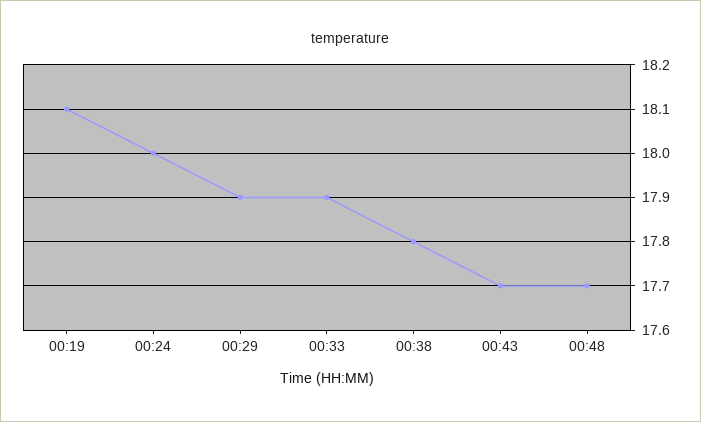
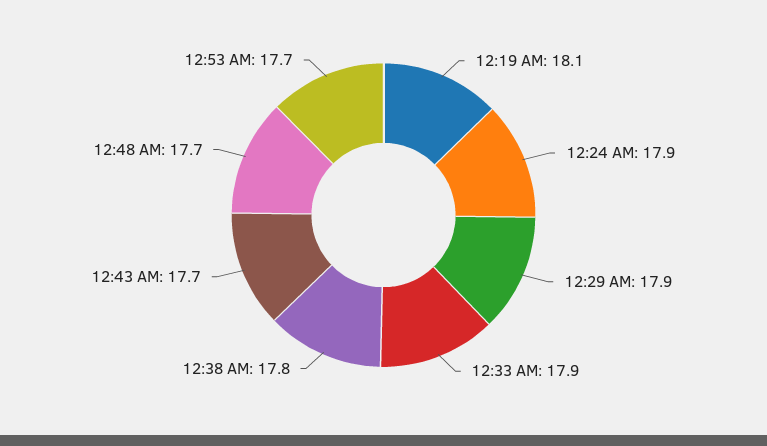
00:24: 18 -> 17.9
12:53 AM: none -> 17.7

